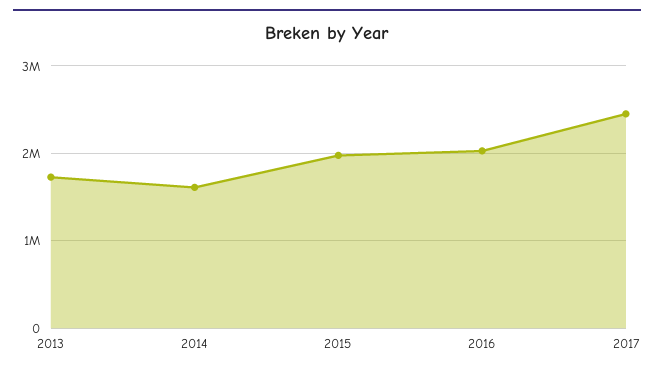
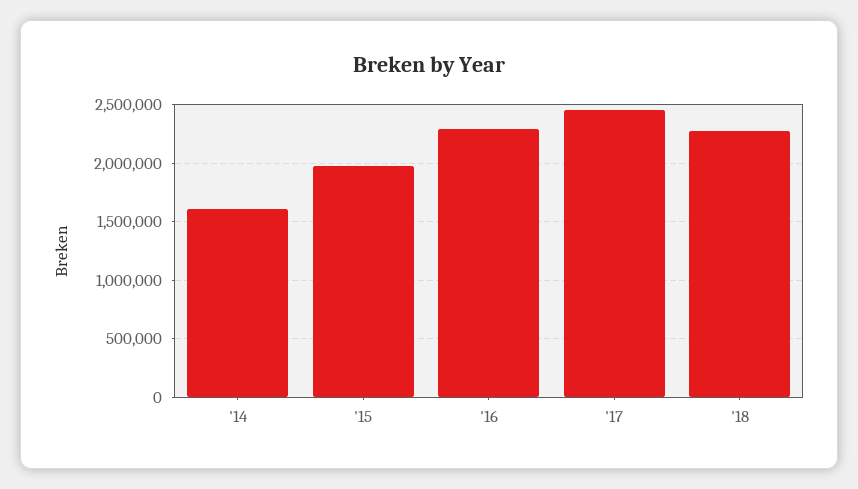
2013: 1700000 -> none
2016: 2000000 -> 2300000
'18: none -> 2300000

